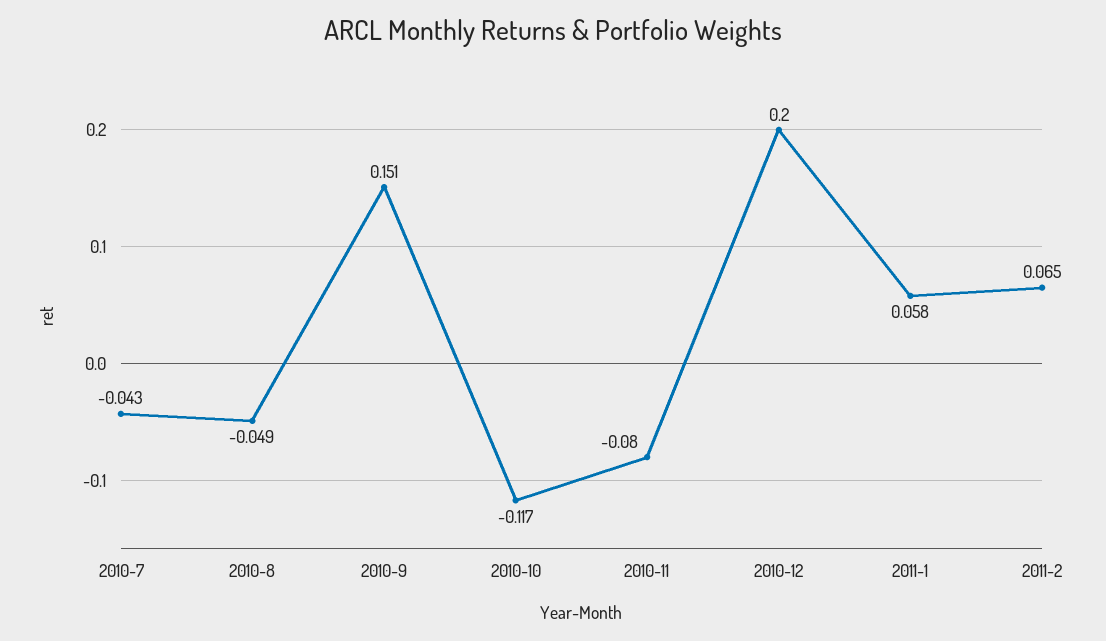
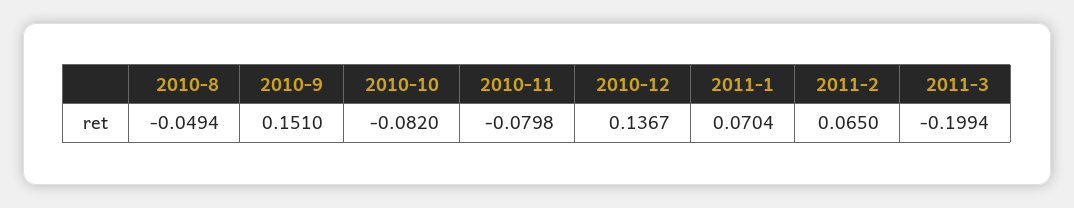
2010-7: -0.043 -> none
2010-10: -0.117 -> -0.082
2010-12: 0.2 -> 0.1367
2011-1: 0.058 -> 0.0704
2011-3: none -> -0.1994

